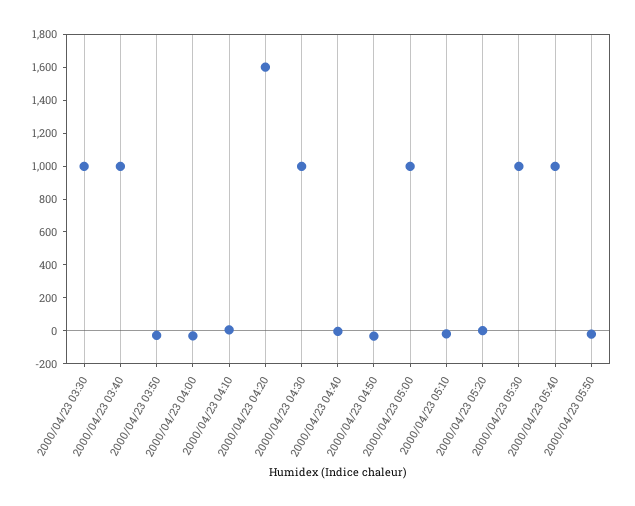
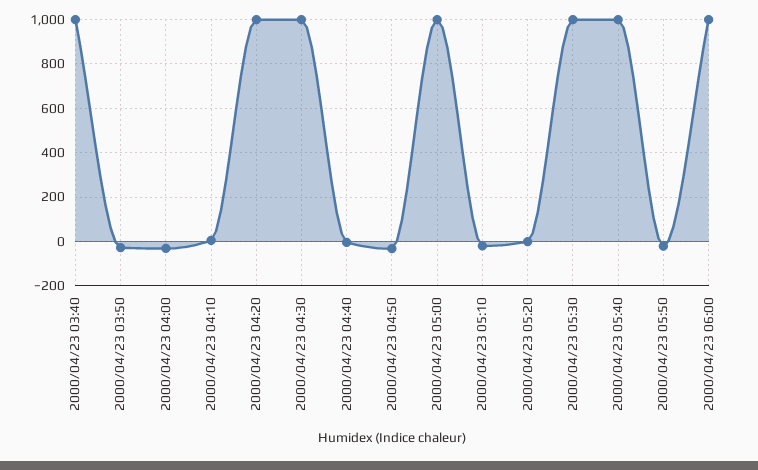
2000/04/23 03:30: 1000 -> none
2000/04/23 04:20: 1600 -> 1000
2000/04/23 06:00: none -> 1000

